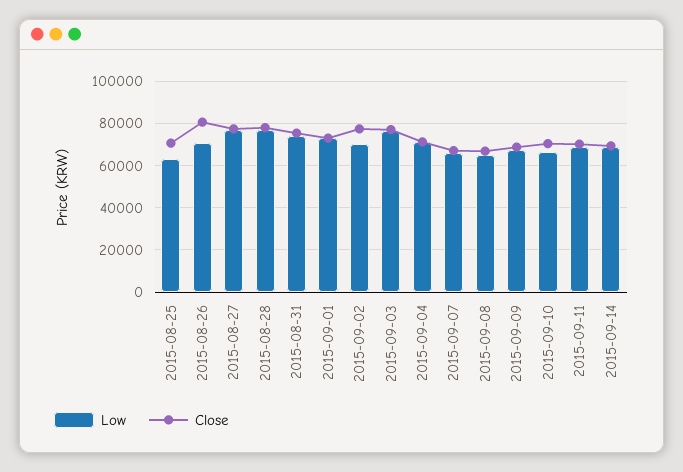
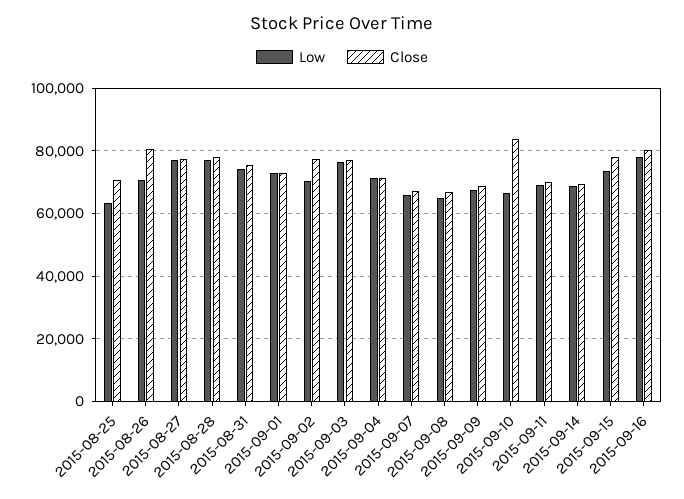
Close, 2015-09-10: 70000 -> 84000
Low, 2015-09-15: none -> 74000
Close, 2015-09-15: none -> 78000
Low, 2015-09-16: none -> 78000
Close, 2015-09-16: none -> 80000

